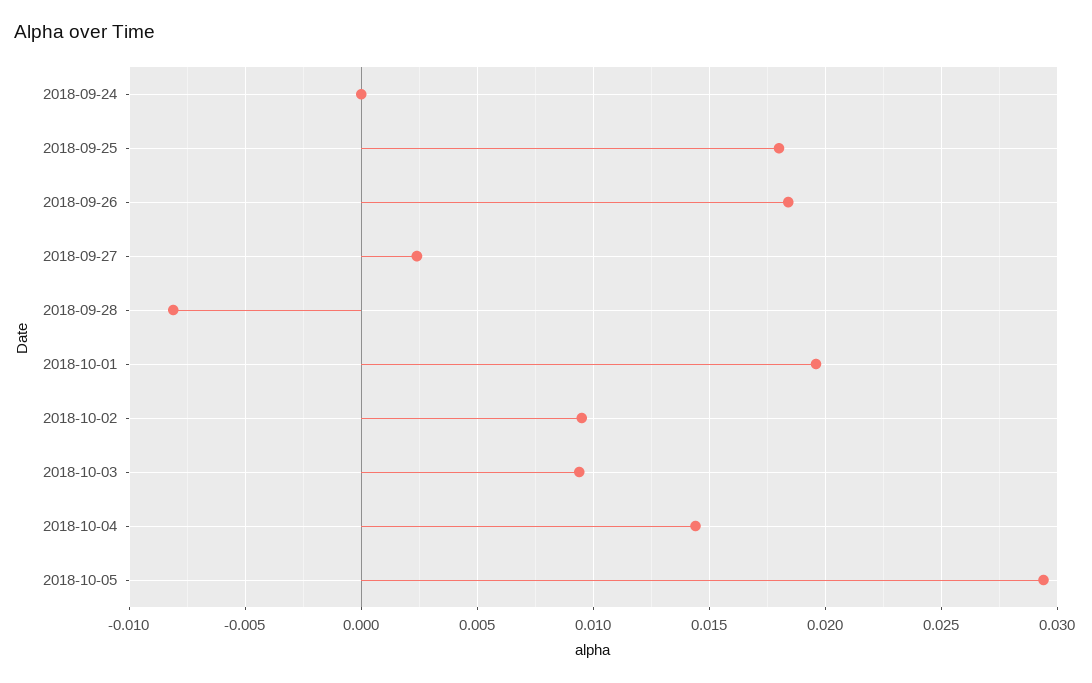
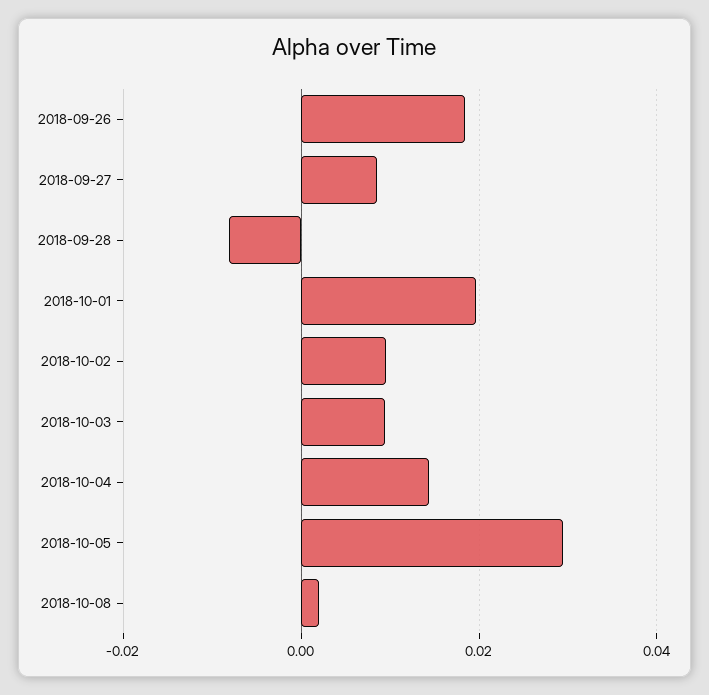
2018-09-24: 0 -> none
2018-09-25: 0.018 -> none
2018-09-27: 0.0025 -> 0.008
2018-10-08: none -> 0.002

